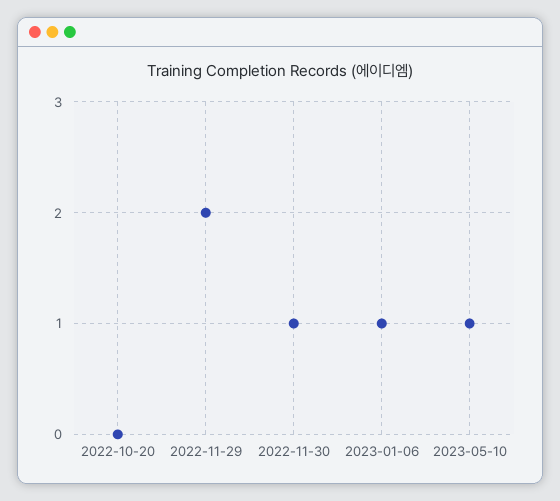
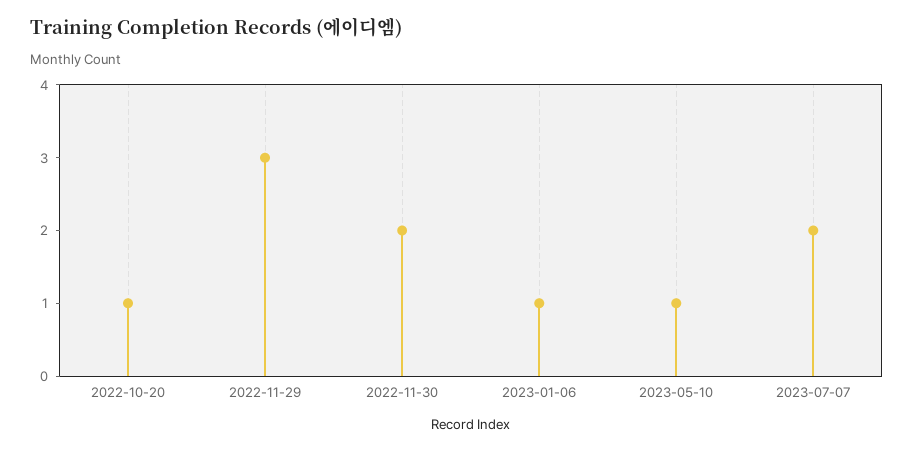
2022-10-20: 0 -> 1
2022-11-29: 2 -> 3
2022-11-30: 1 -> 2
2023-07-07: none -> 2

